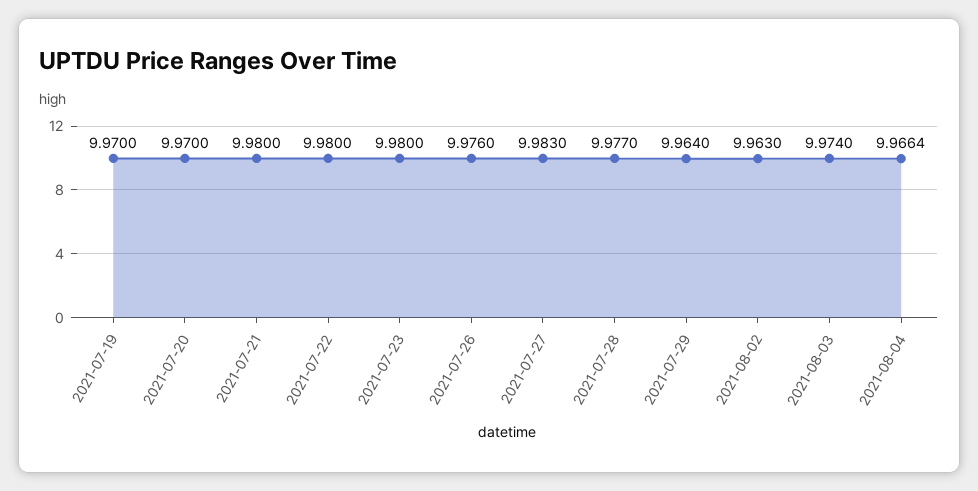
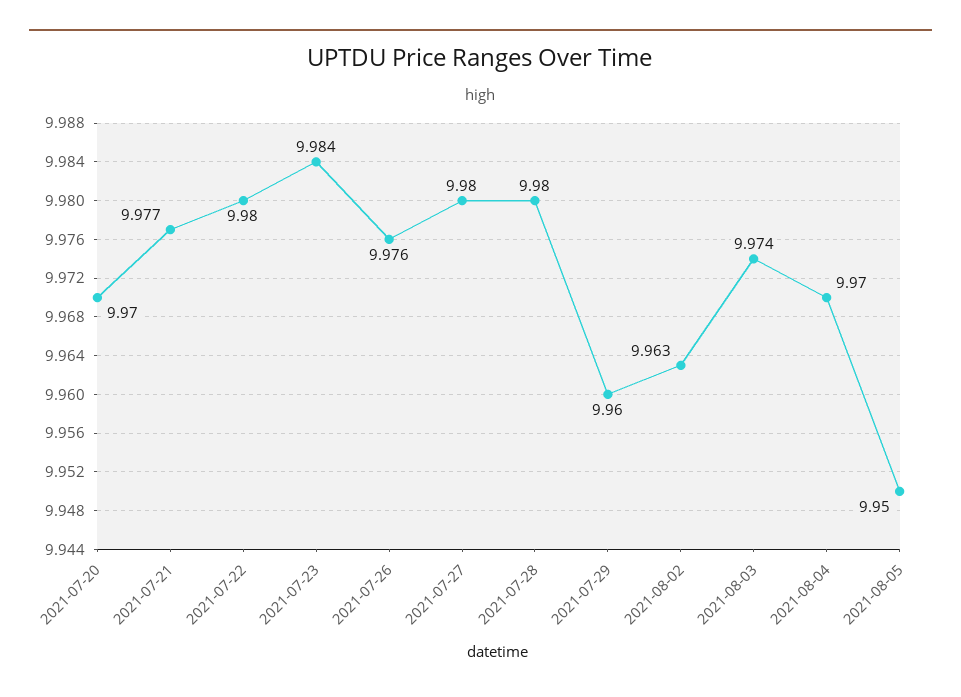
2021-07-19: 9.97 -> none
2021-07-21: 9.98 -> 9.977
2021-07-23: 9.98 -> 9.984
2021-07-27: 9.983 -> 9.98
2021-07-28: 9.977 -> 9.98
2021-07-29: 9.964 -> 9.96
2021-08-04: 9.9664 -> 9.97
2021-08-05: none -> 9.95

